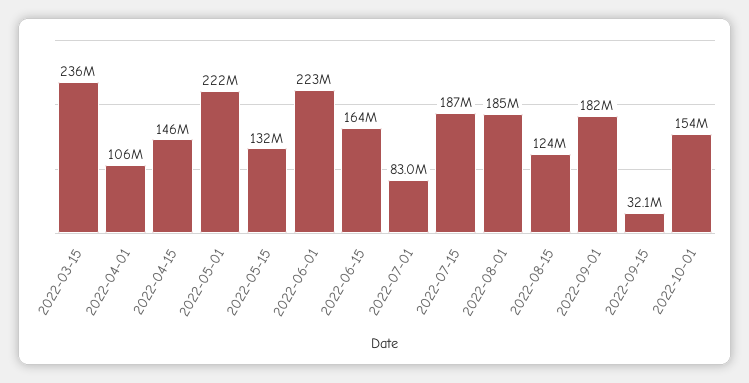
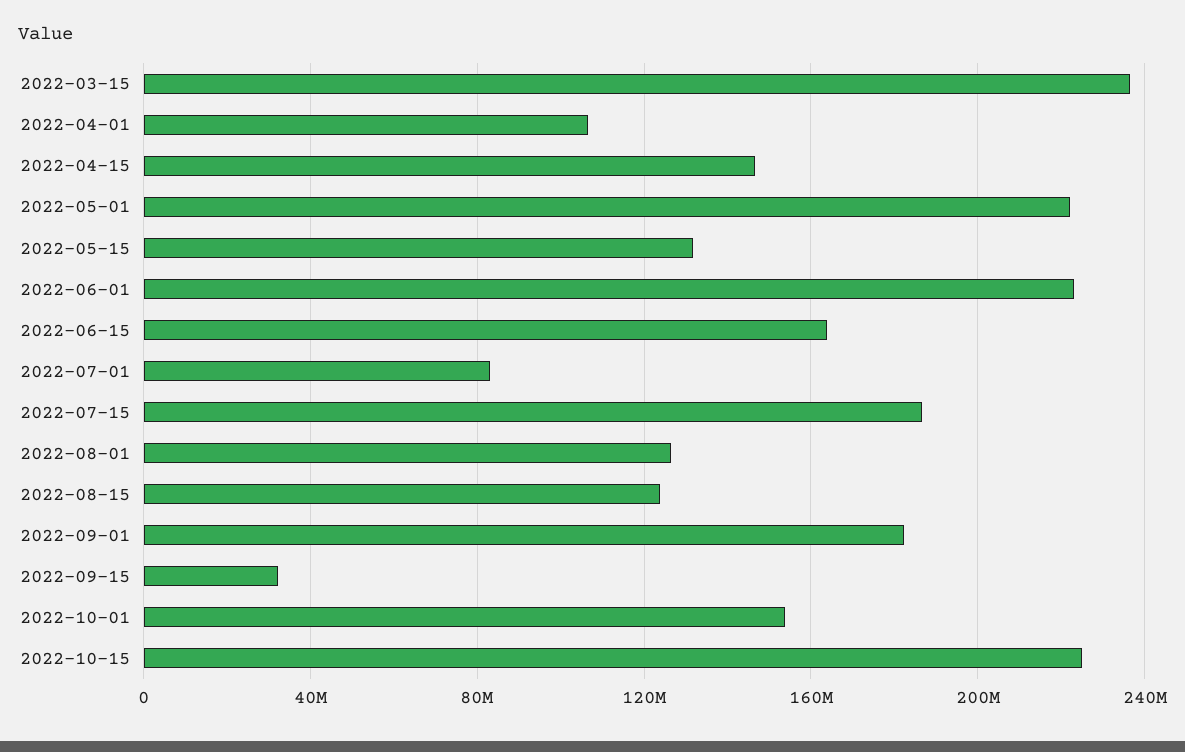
2022-08-01: 185000000 -> 125000000
2022-10-15: none -> 225000000

